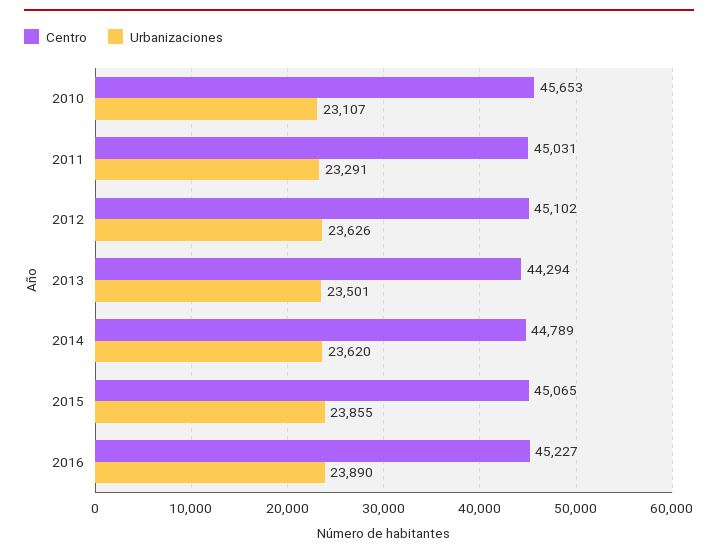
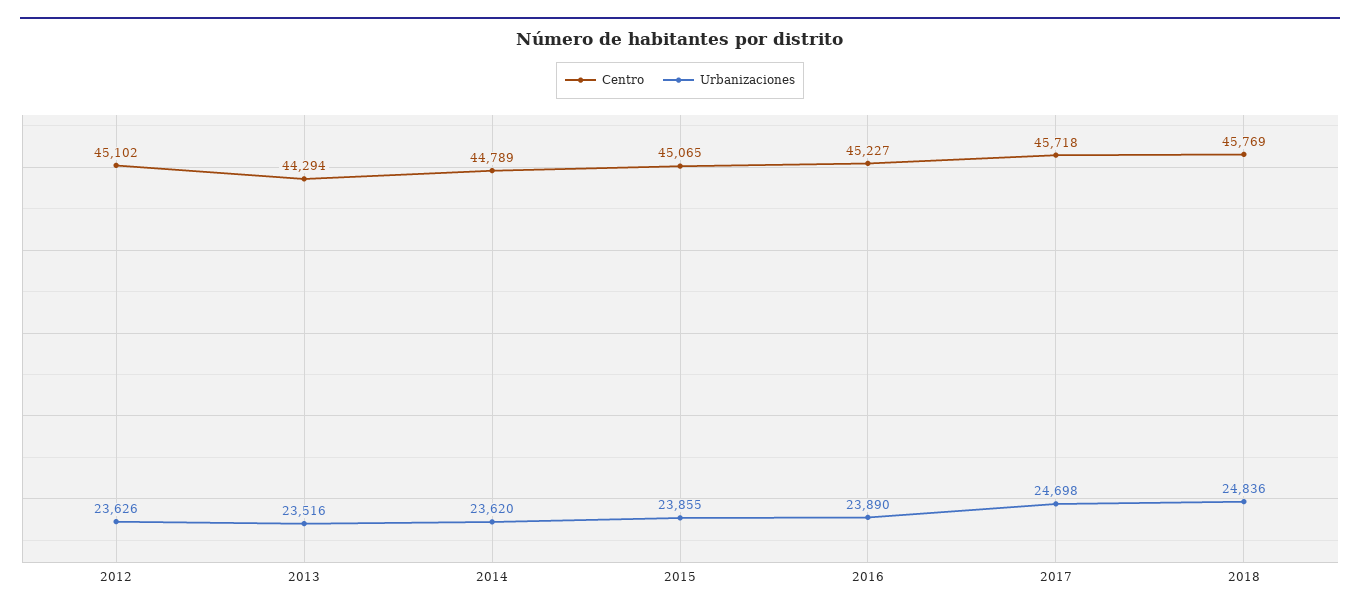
Centro, 2010: 45653 -> none
Urbanizaciones, 2010: 23107 -> none
Centro, 2011: 45031 -> none
Urbanizaciones, 2011: 23291 -> none
Urbanizaciones, 2013: 23501 -> 23516
Centro, 2017: none -> 45718
Urbanizaciones, 2017: none -> 24698
Centro, 2018: none -> 45769
Urbanizaciones, 2018: none -> 24836

